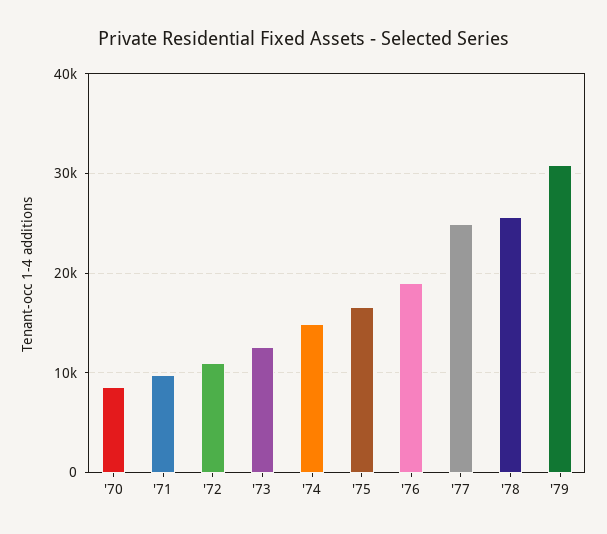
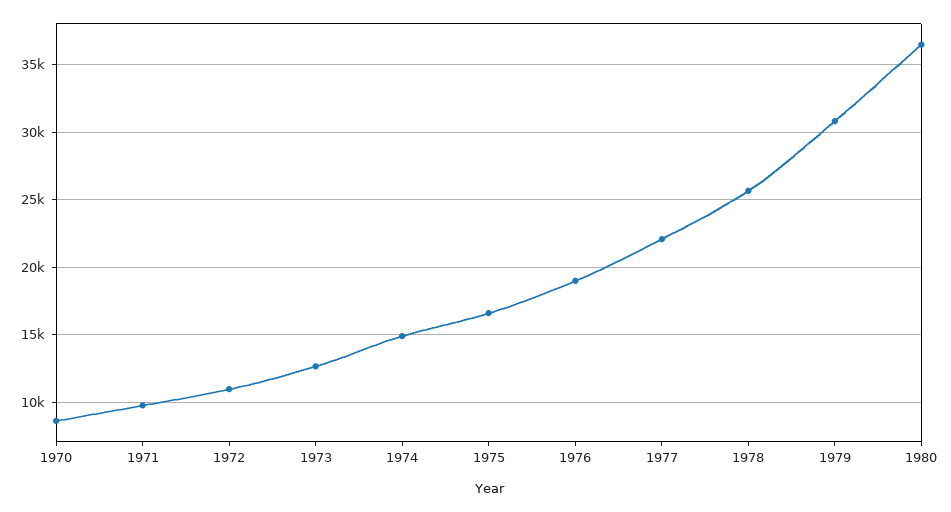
'77: 25000 -> 22000
1980: none -> 36500

